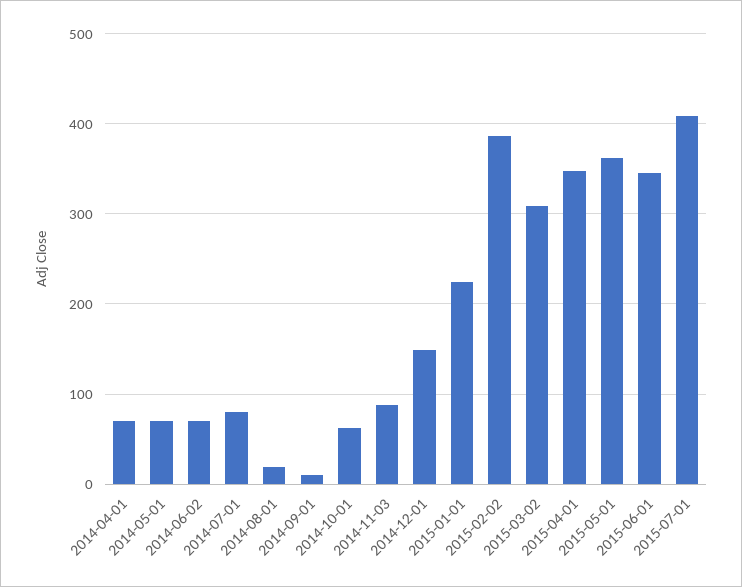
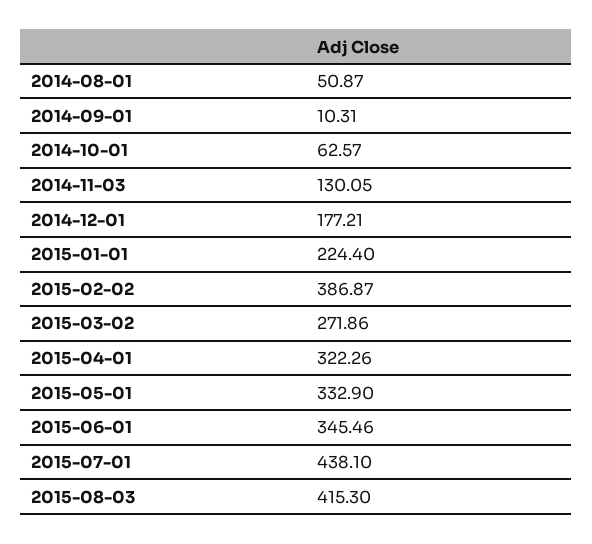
2014-04-01: 70 -> none
2014-05-01: 70 -> none
2014-06-02: 70 -> none
2014-07-01: 80 -> none
2014-08-01: 20 -> 50.87
2014-11-03: 90 -> 130.05
2014-12-01: 150 -> 177.21
2015-03-02: 310 -> 271.86
2015-04-01: 350 -> 322.26
2015-05-01: 360 -> 332.9
2015-07-01: 410 -> 438.1
2015-08-03: none -> 415.3

